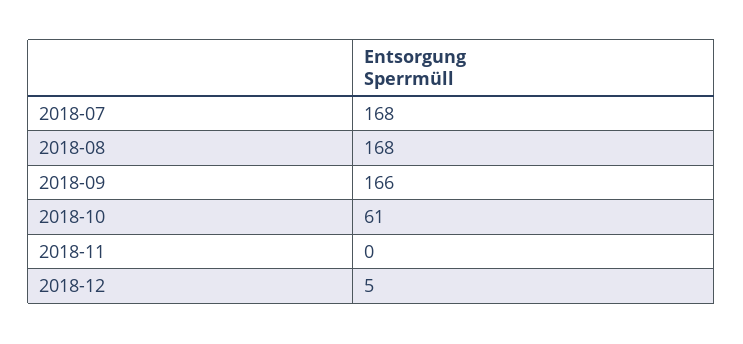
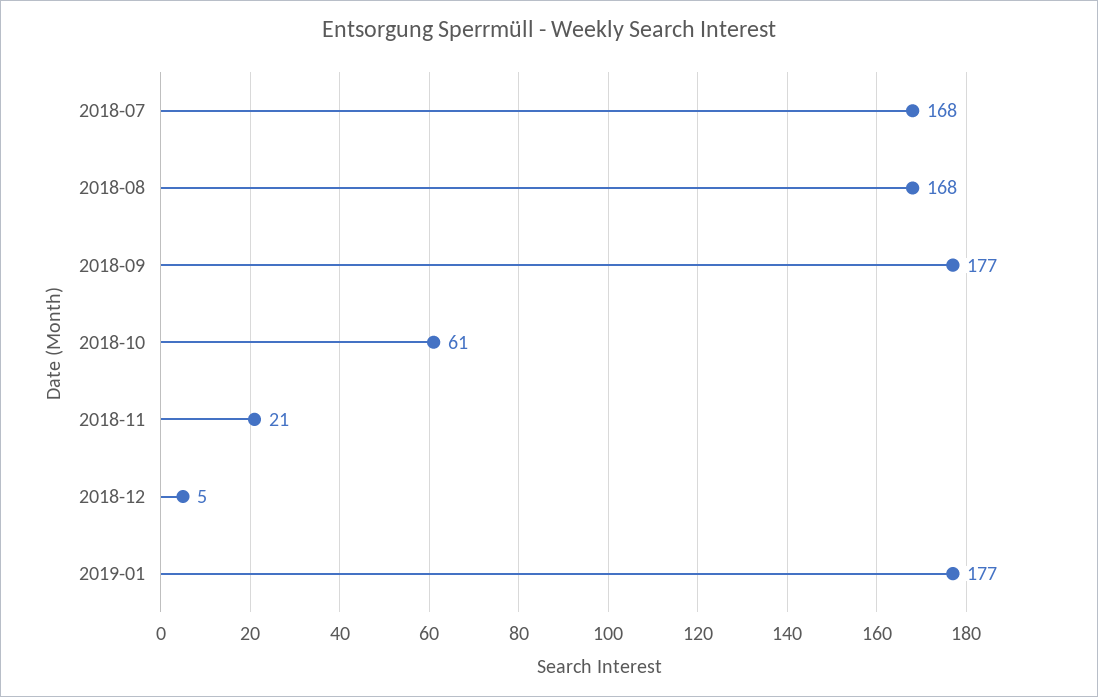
2018-09: 166 -> 177
2018-11: 0 -> 21
2019-01: none -> 177

